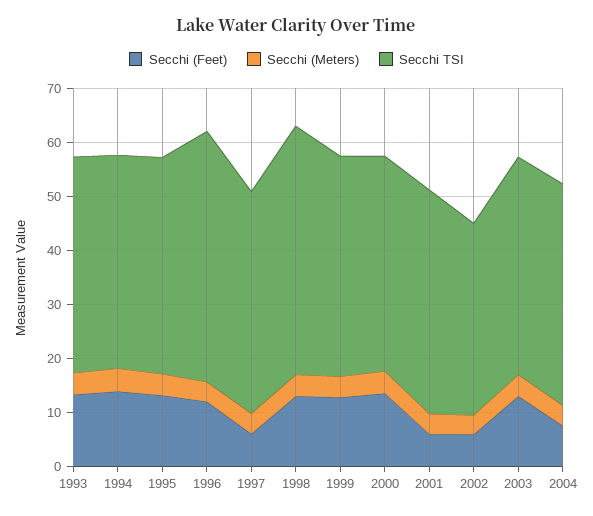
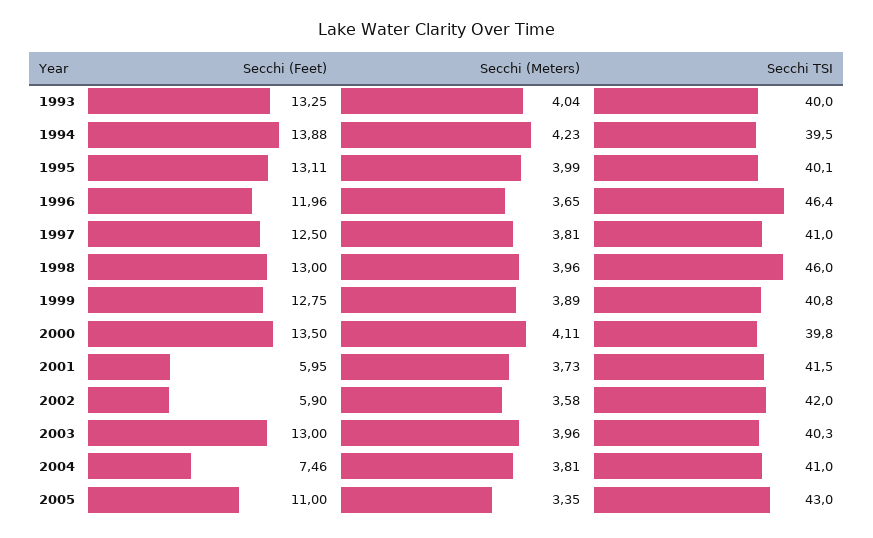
Secchi (Feet), 1997: 6 -> 12.5
Secchi TSI, 2002: 36 -> 42
Secchi (Feet), 2005: none -> 11
Secchi (Meters), 2005: none -> 3.35
Secchi TSI, 2005: none -> 43

